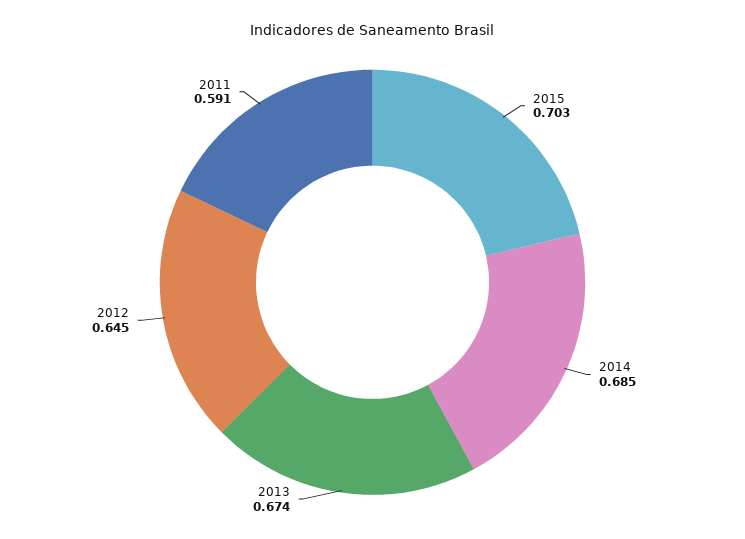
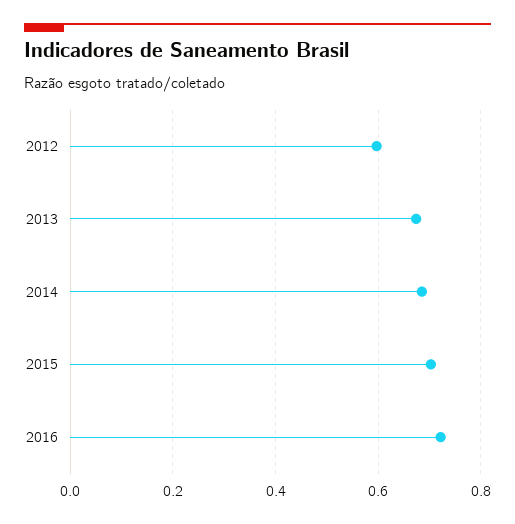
2012: 0.645 -> 0.6
2011: 0.591 -> none
2016: none -> 0.72

